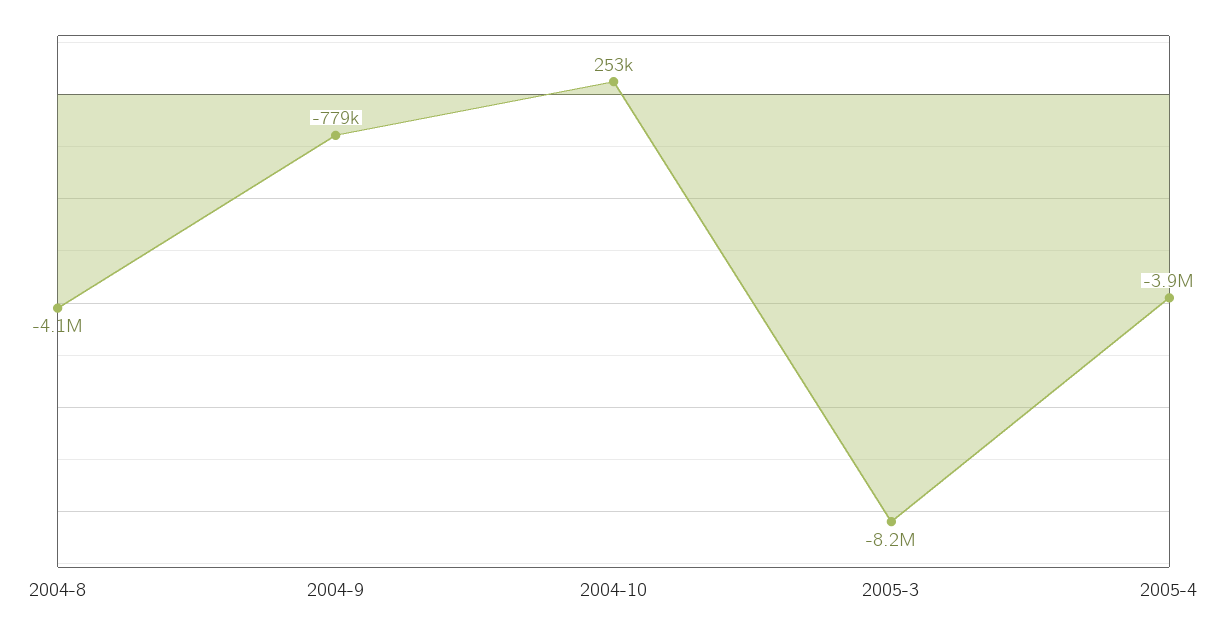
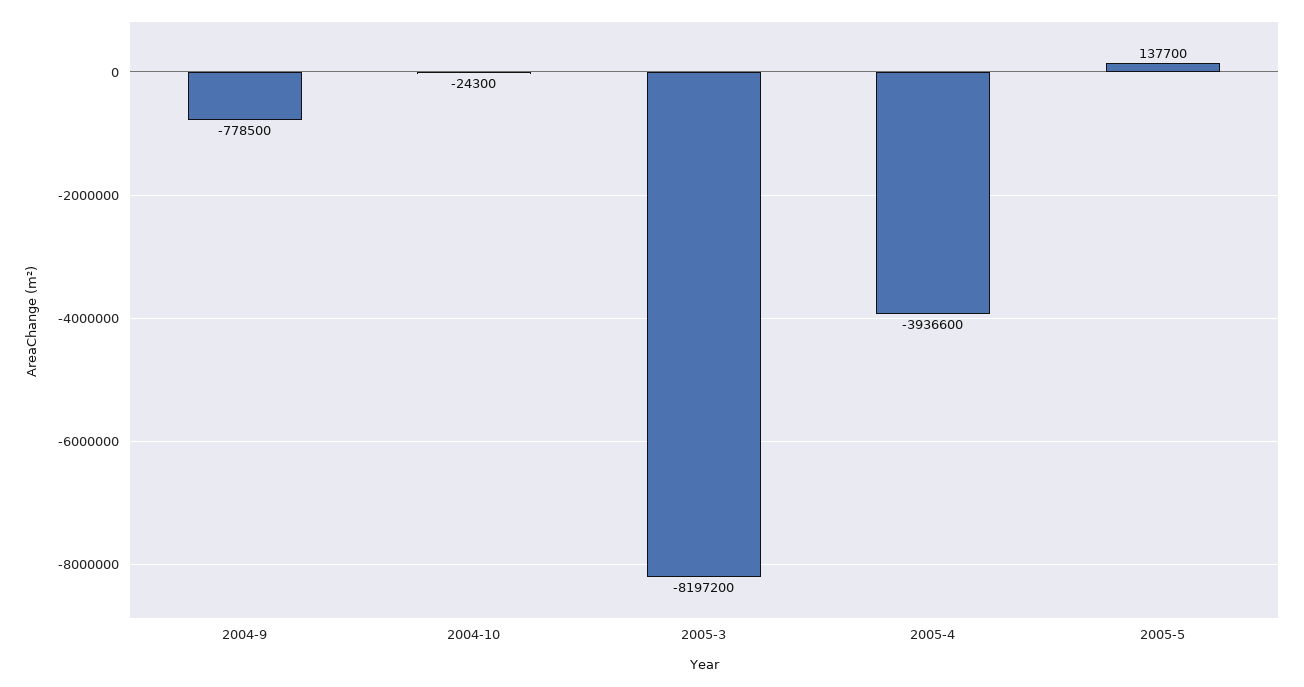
2004-8: -4100000 -> none
2004-10: 253000 -> -24300
2005-5: none -> 137700

